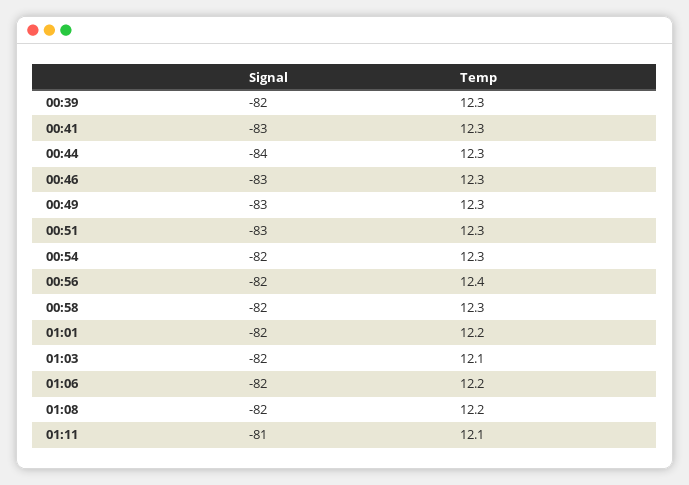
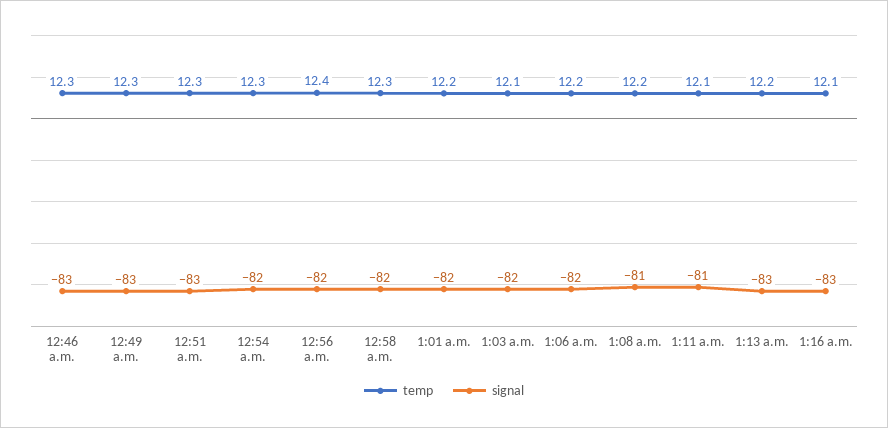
Signal, 00:39: -82 -> none
Temp, 00:39: 12.3 -> none
Signal, 00:41: -83 -> none
Temp, 00:41: 12.3 -> none
Signal, 00:44: -84 -> none
Temp, 00:44: 12.3 -> none
Signal, 01:08: -82 -> -81
Temp, 1:13 a.m.: none -> 12.2
Signal, 1:13 a.m.: none -> -83
Temp, 1:16 a.m.: none -> 12.1
Signal, 1:16 a.m.: none -> -83

